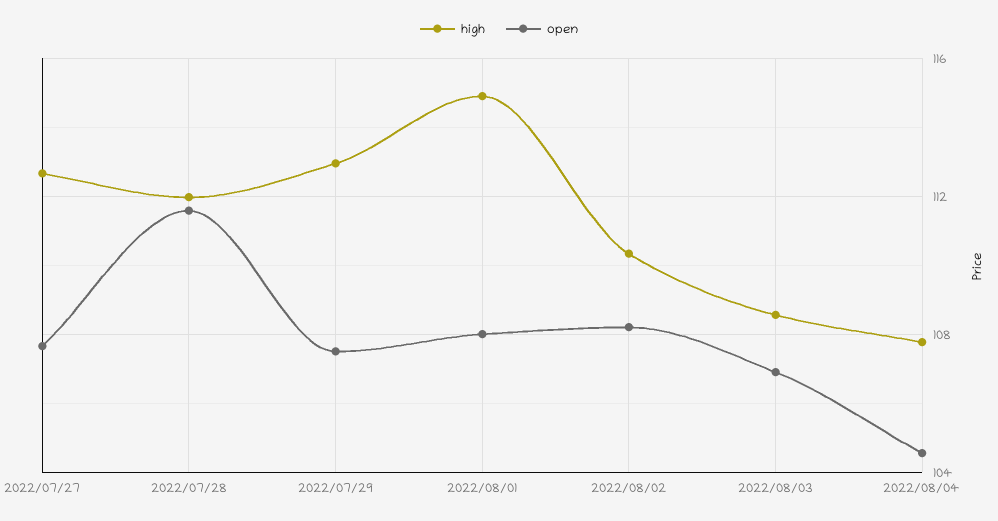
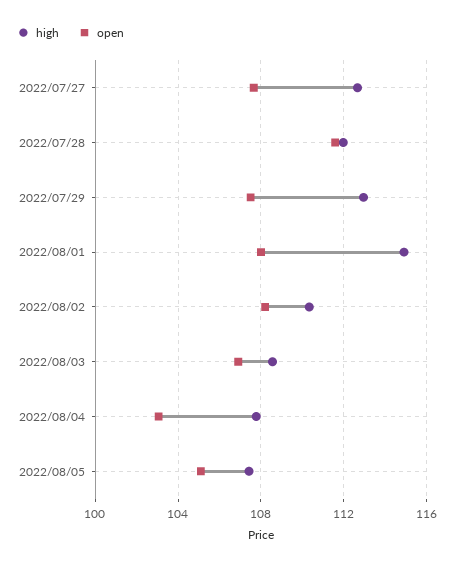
open, 2022/08/04: 104.5 -> 103
high, 2022/08/05: none -> 107.5
open, 2022/08/05: none -> 105

